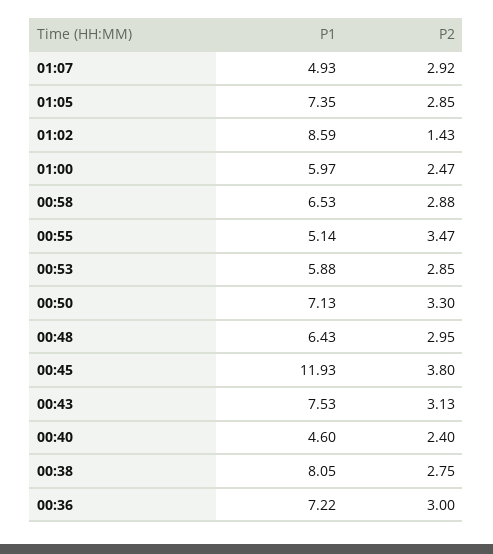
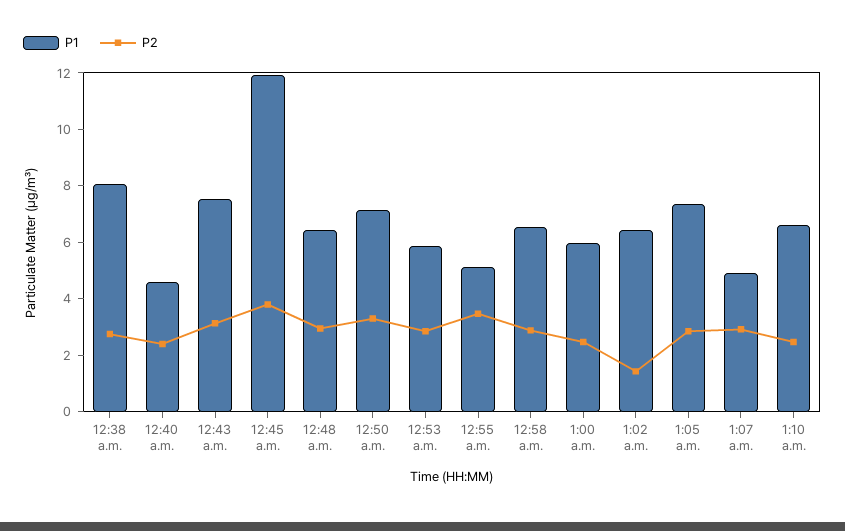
P1, 01:02: 8.59 -> 6.5
P1, 00:36: 7.22 -> none
P2, 00:36: 3 -> none
P1, 1:10 a.m.: none -> 6.5
P2, 1:10 a.m.: none -> 2.5

